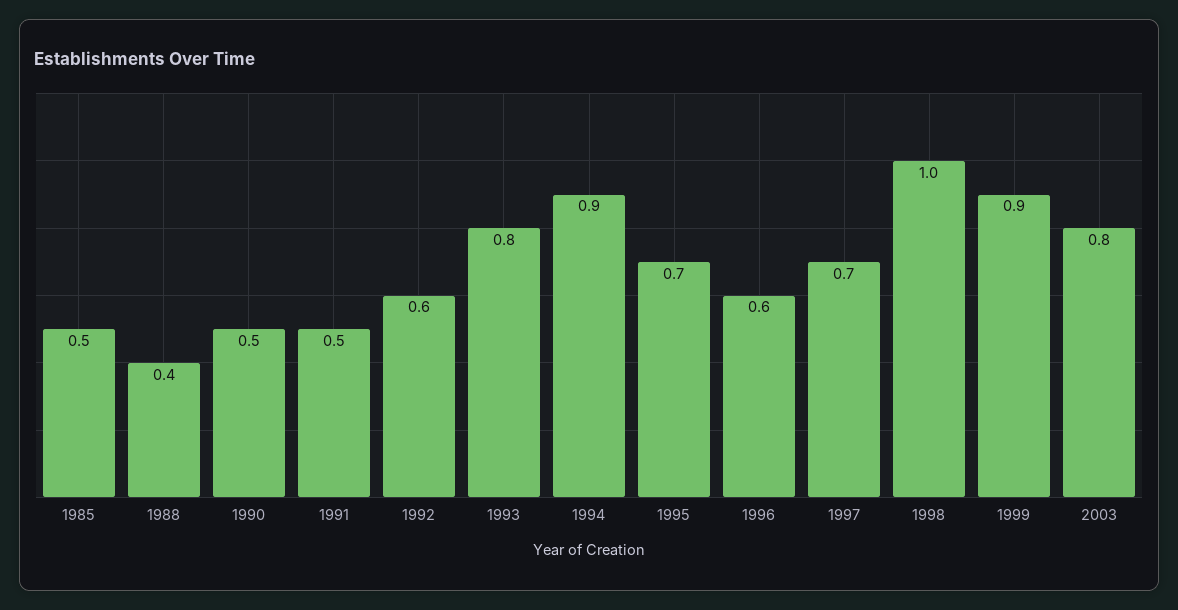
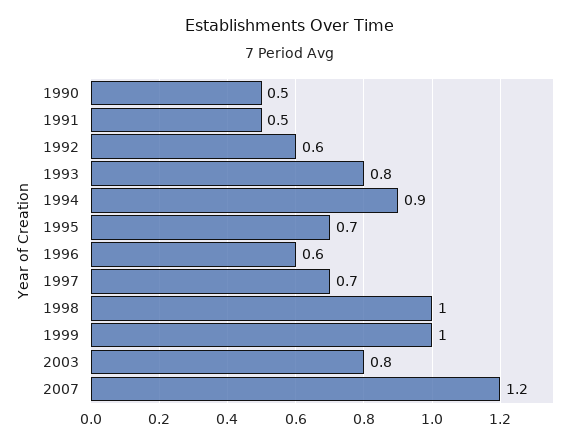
1985: 0.5 -> none
1988: 0.4 -> none
1999: 0.9 -> 1
2007: none -> 1.2

